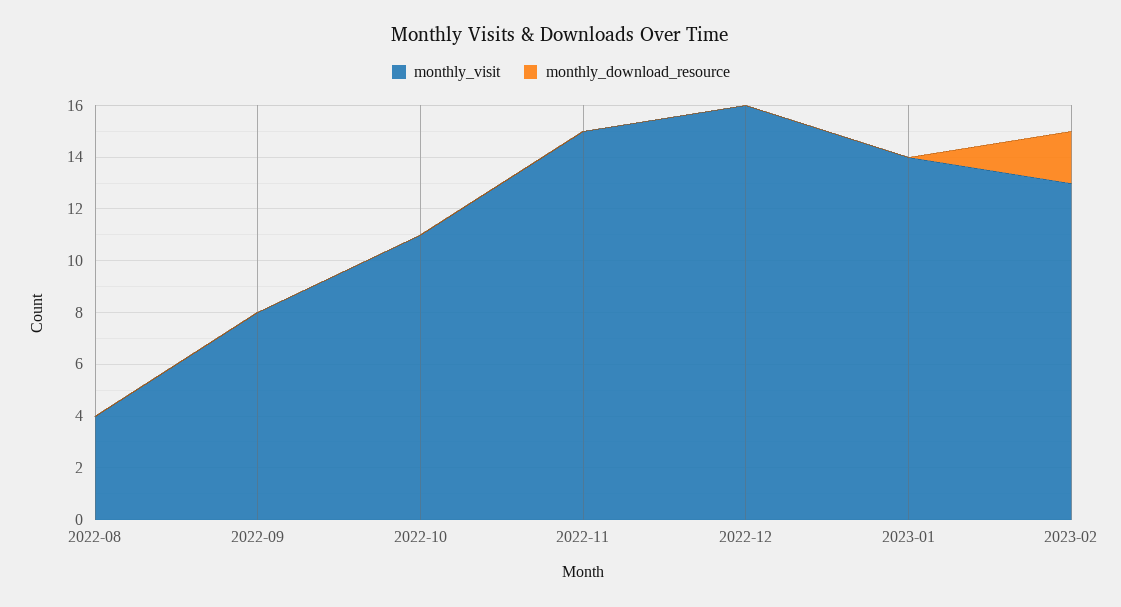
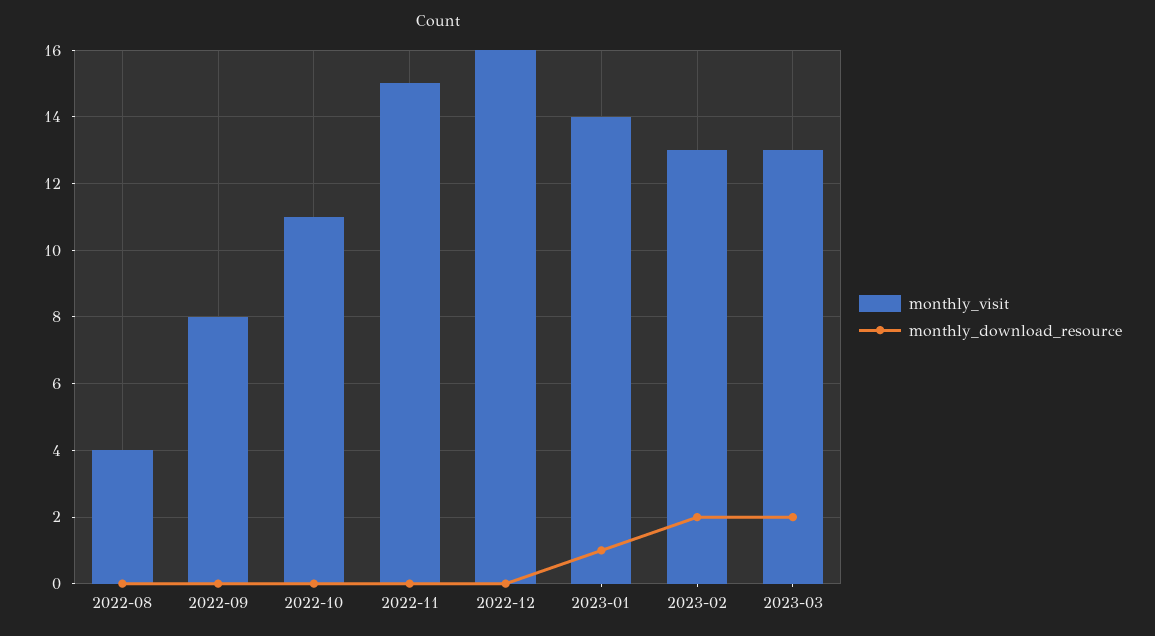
monthly_download_resource, 2023-01: 0 -> 1
monthly_visit, 2023-03: none -> 13
monthly_download_resource, 2023-03: none -> 2

